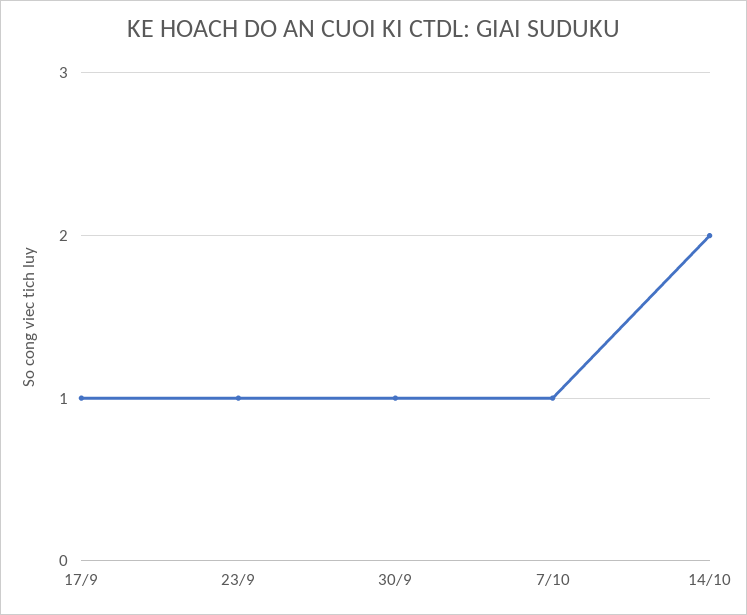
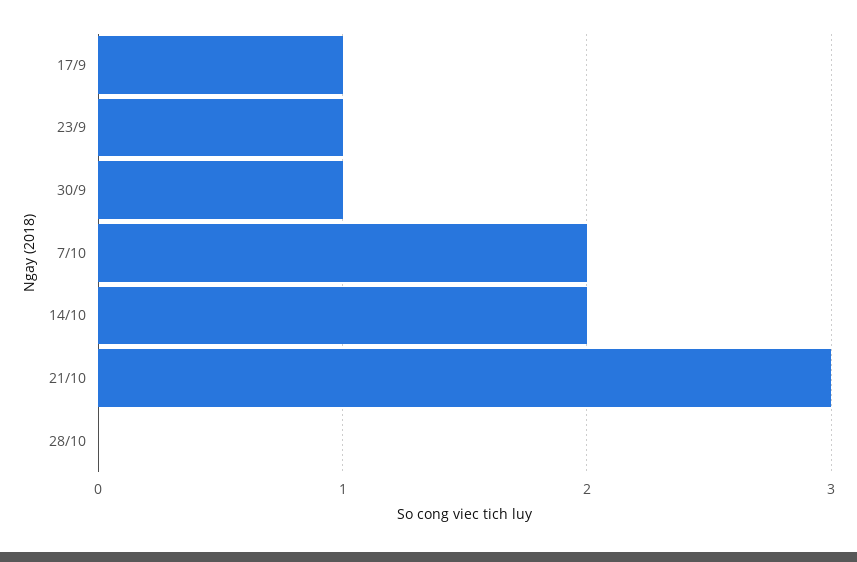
7/10: 1 -> 2
21/10: none -> 3
28/10: none -> 0

